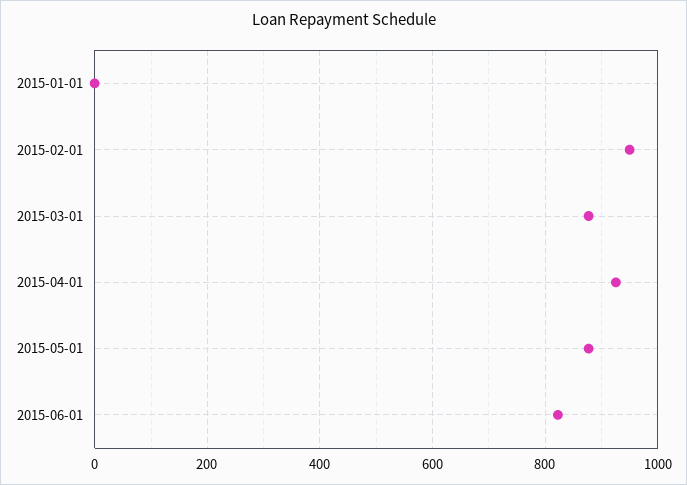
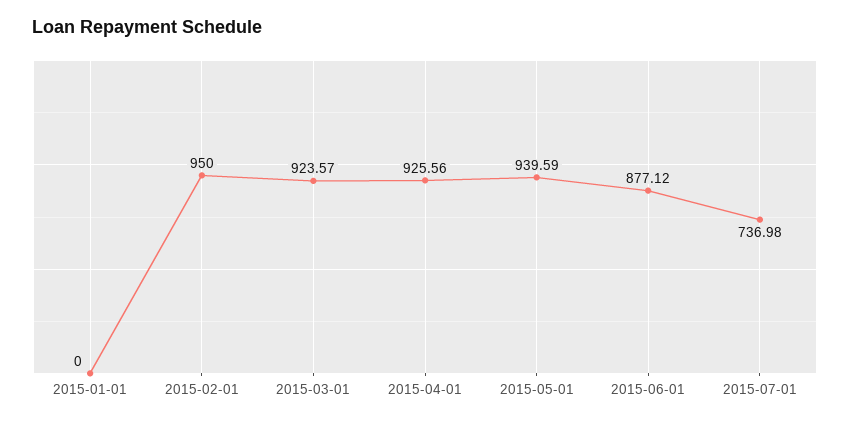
2015-03-01: 880 -> 923.57
2015-05-01: 880 -> 939.59
2015-06-01: 820 -> 877.12
2015-07-01: none -> 736.98

